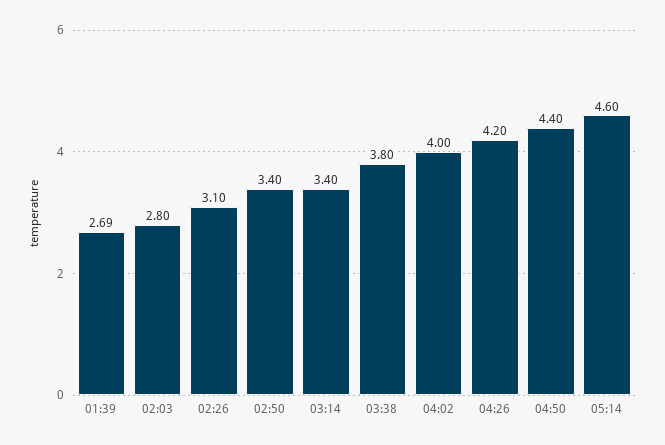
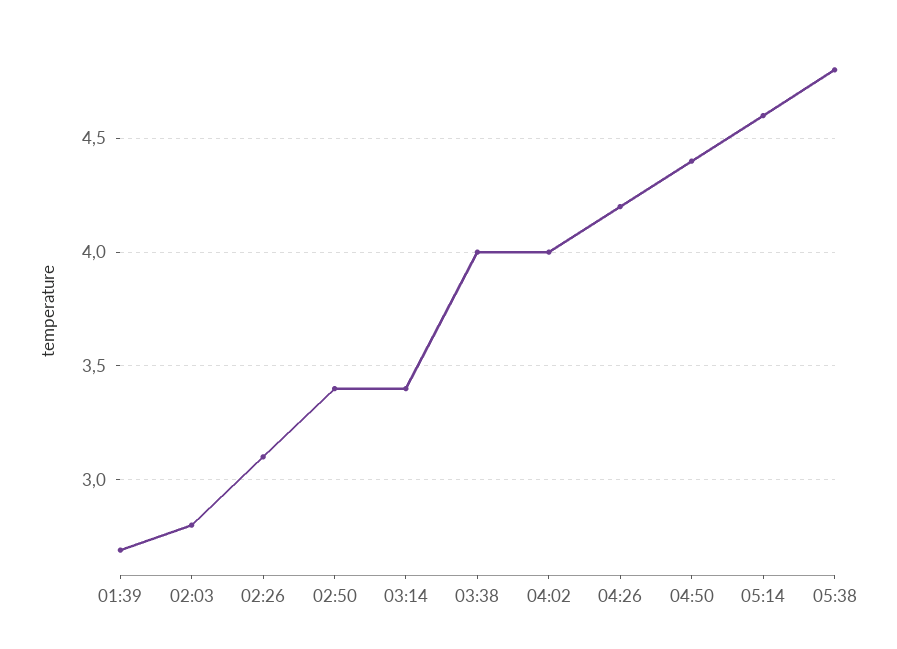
03:38: 3.8 -> 4
05:38: none -> 4.8

